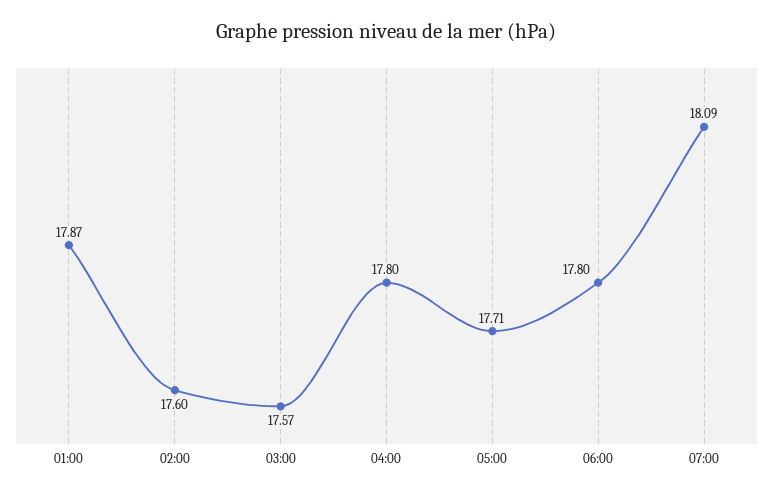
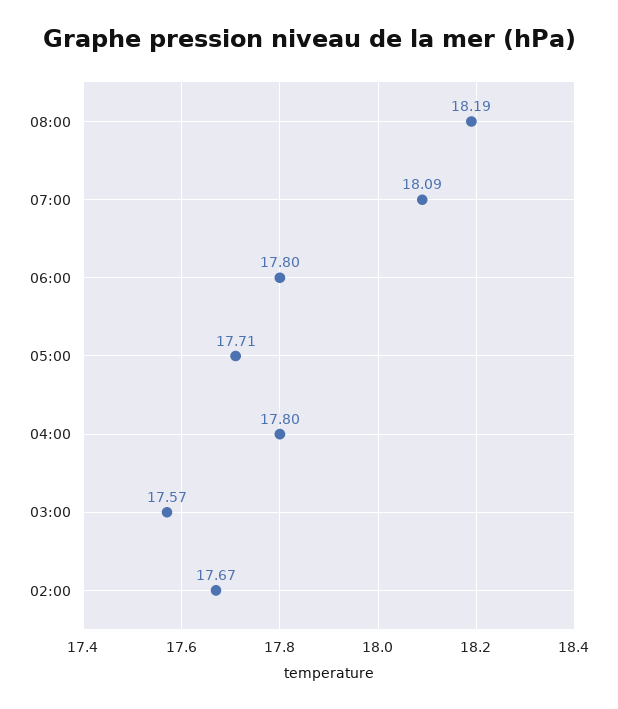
01:00: 17.87 -> none
02:00: 17.6 -> 17.67
08:00: none -> 18.19

